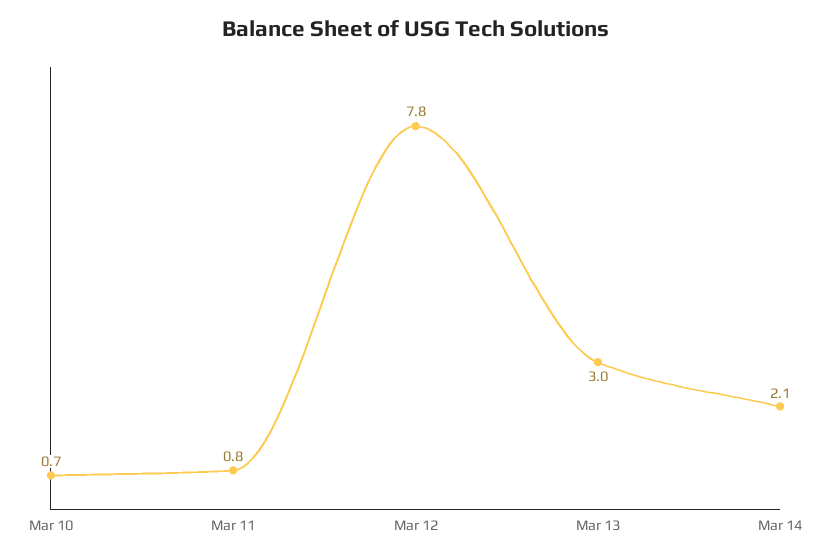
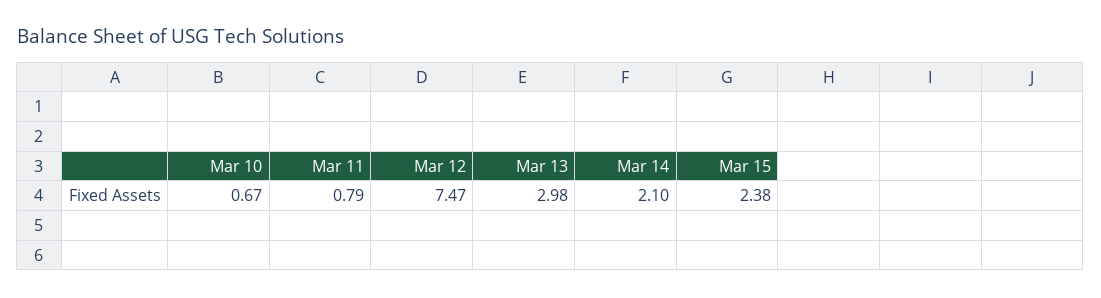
Mar 12: 7.8 -> 7.47
Mar 15: none -> 2.38

